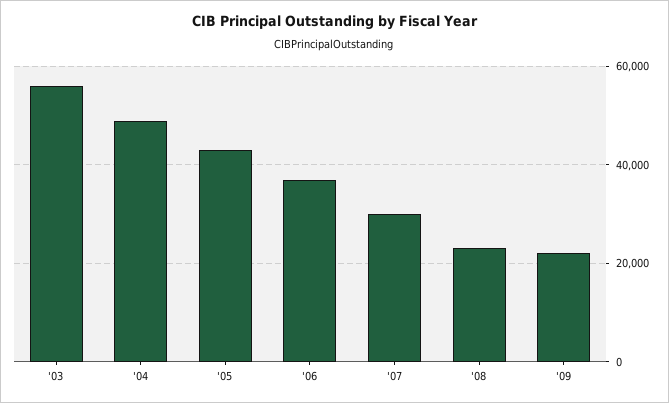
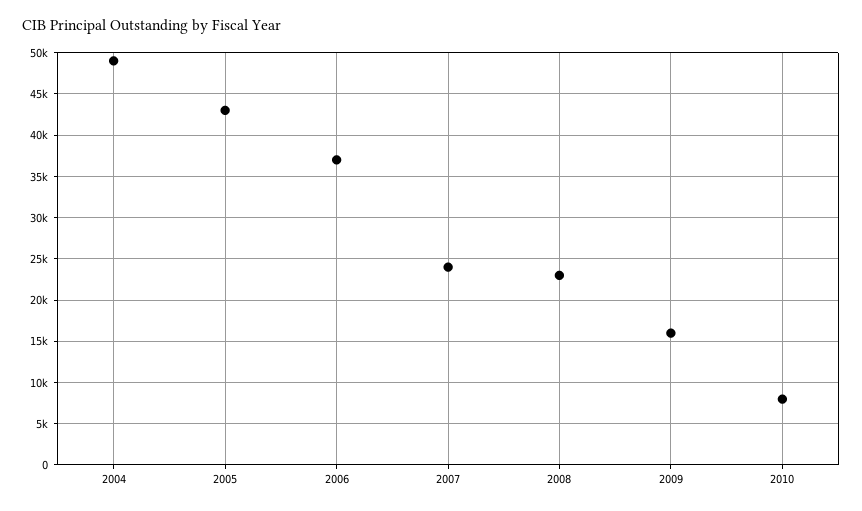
'03: 56000 -> none
'07: 30000 -> 24000
'09: 22000 -> 16000
2010: none -> 8000

